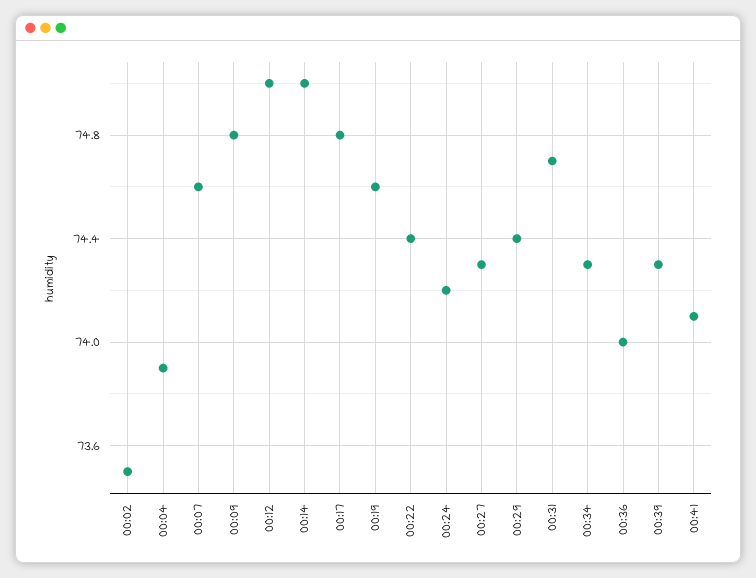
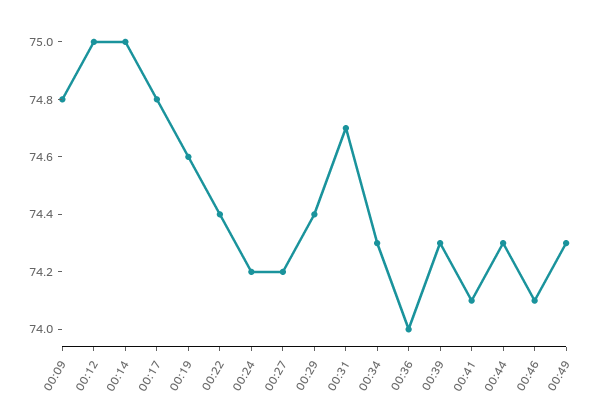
00:02: 73.5 -> none
00:04: 73.9 -> none
00:07: 74.6 -> none
00:27: 74.3 -> 74.2
00:44: none -> 74.3
00:46: none -> 74.1
00:49: none -> 74.3

